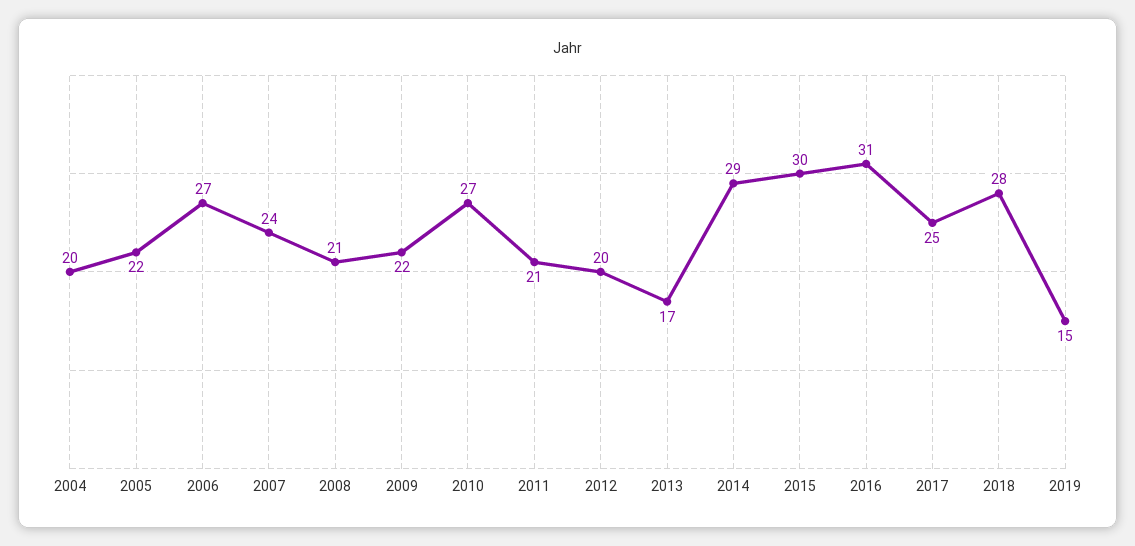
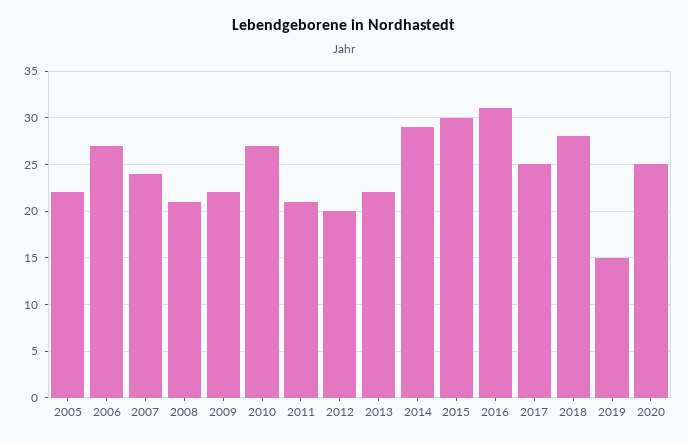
2004: 20 -> none
2013: 17 -> 22
2020: none -> 25

